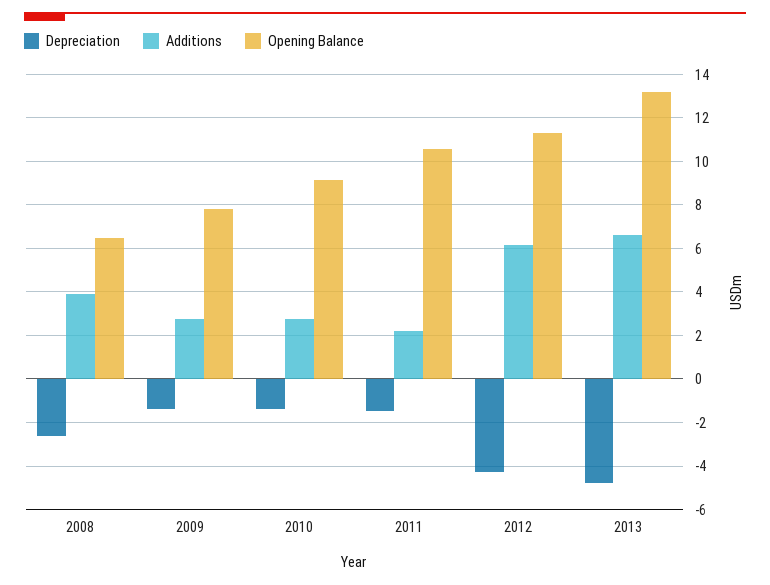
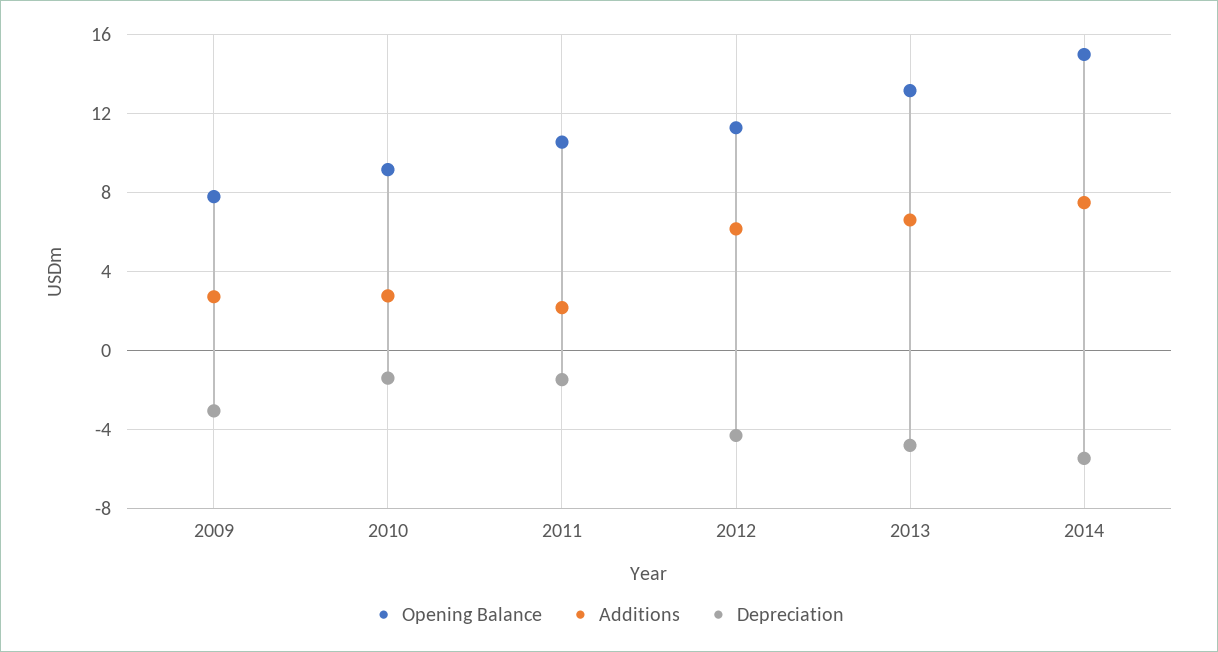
Depreciation, 2008: -2.5 -> none
Additions, 2008: 4 -> none
Opening Balance, 2008: 6.5 -> none
Depreciation, 2009: -1.5 -> -3
Opening Balance, 2014: none -> 15
Additions, 2014: none -> 7.5
Depreciation, 2014: none -> -5.5

